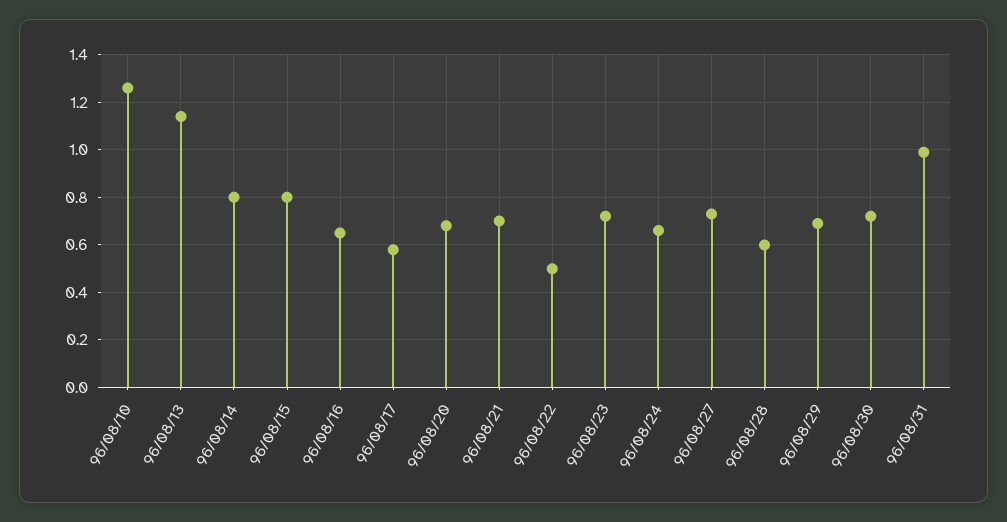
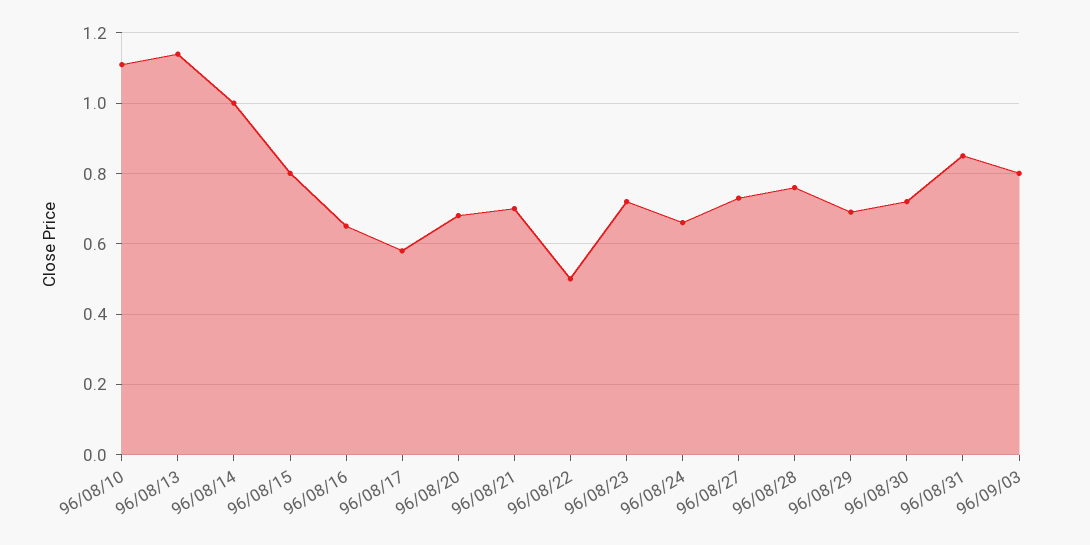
96/08/10: 1.25 -> 1.1
96/08/14: 0.8 -> 1
96/08/28: 0.6 -> 0.75
96/08/31: 1 -> 0.85
96/09/03: none -> 0.8

